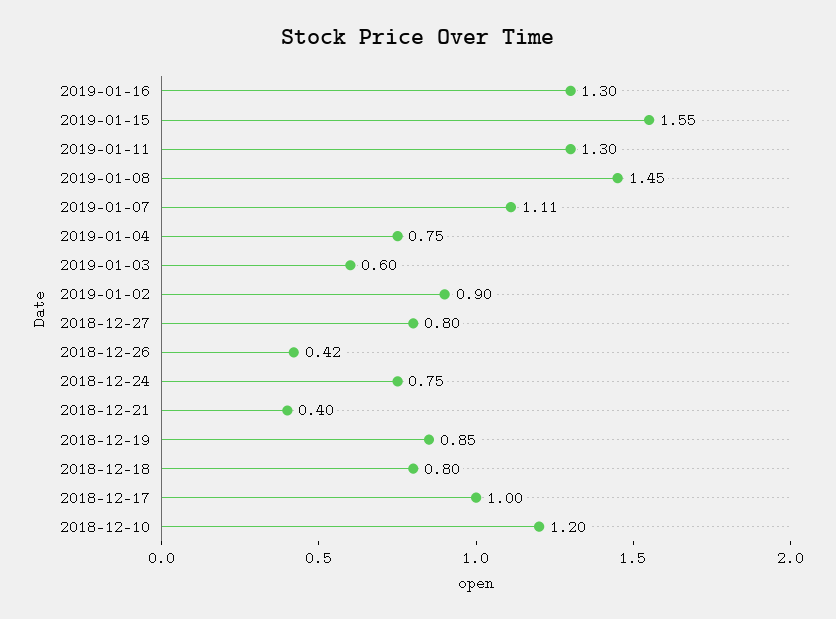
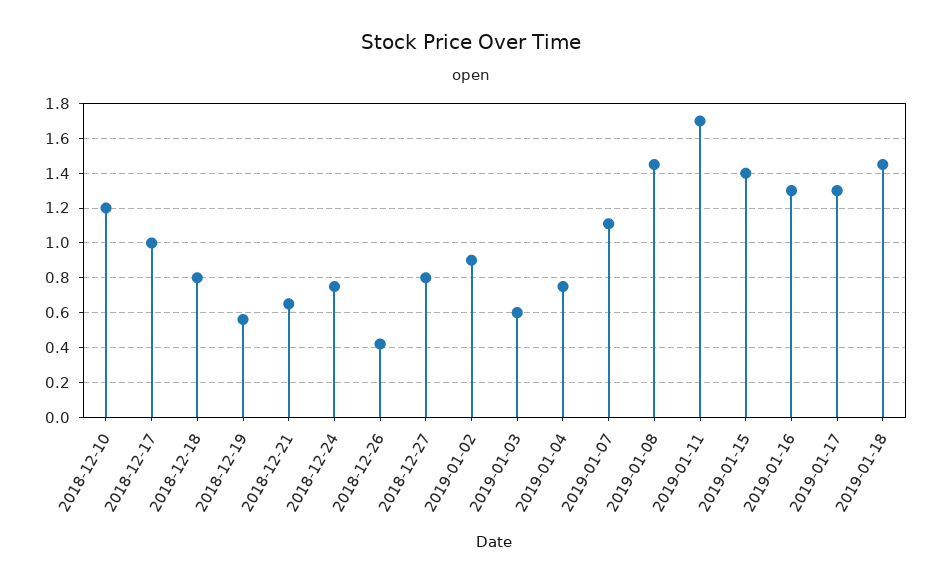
2019-01-15: 1.55 -> 1.4
2019-01-11: 1.3 -> 1.7
2018-12-21: 0.4 -> 0.65
2018-12-19: 0.85 -> 0.55
2019-01-17: none -> 1.3
2019-01-18: none -> 1.45

